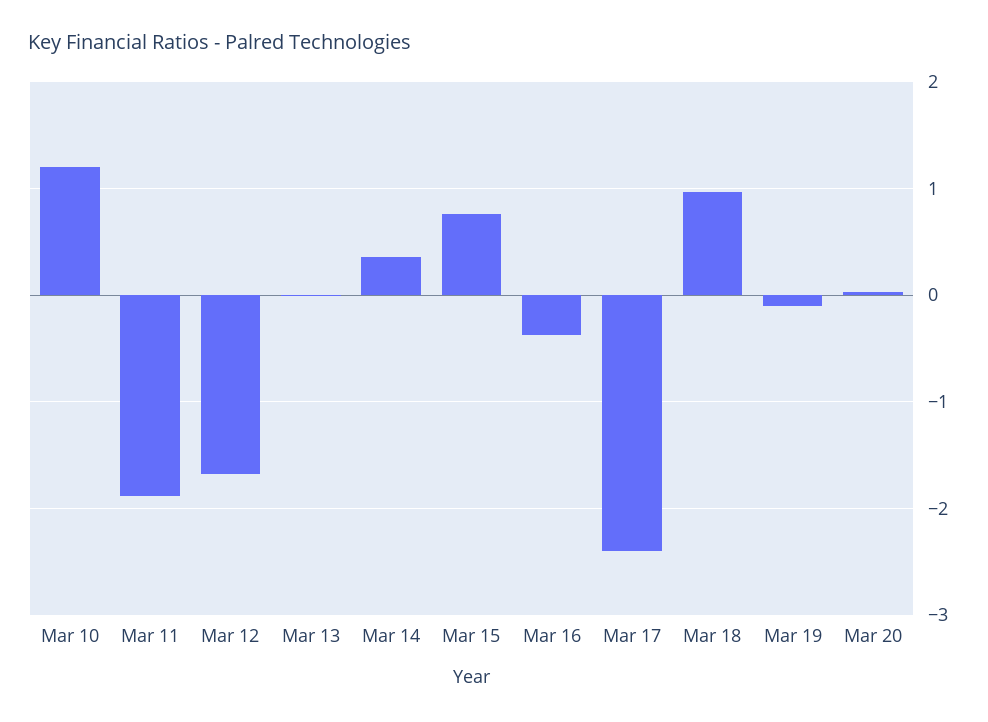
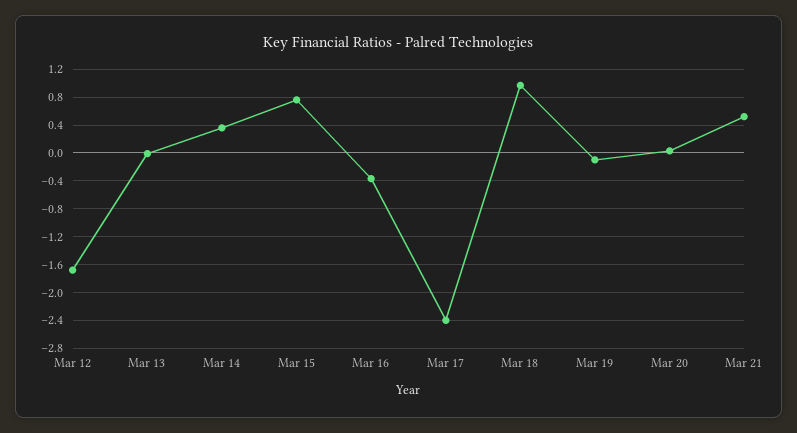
Mar 10: 1.2 -> none
Mar 11: -1.9 -> none
Mar 21: none -> 0.5

